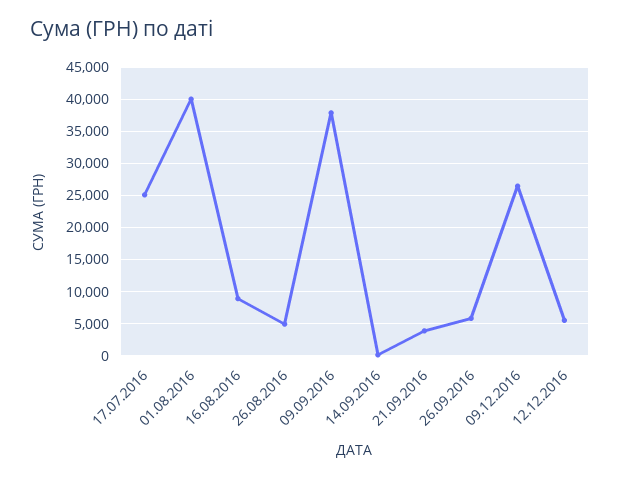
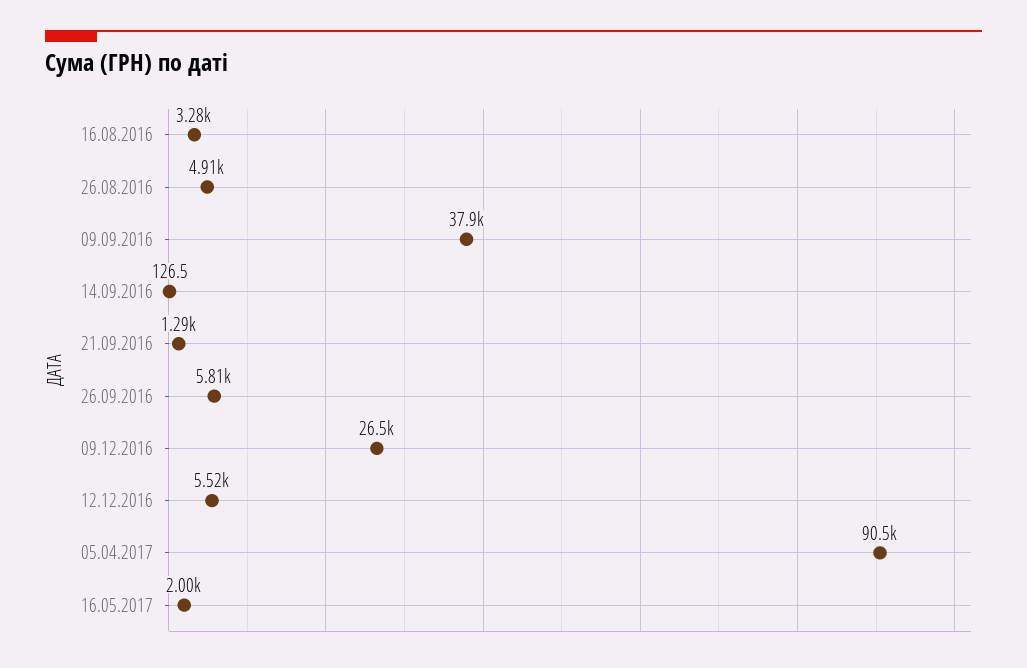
17.07.2016: 25000 -> none
01.08.2016: 40000 -> none
16.08.2016: 9000 -> 3280
21.09.2016: 4000 -> 1290
05.04.2017: none -> 90500
16.05.2017: none -> 2000

